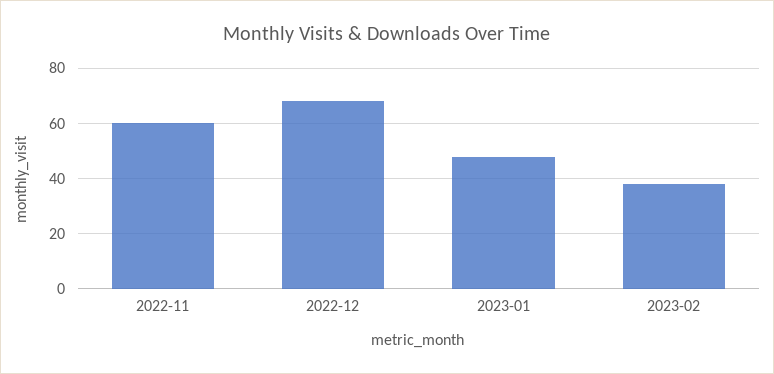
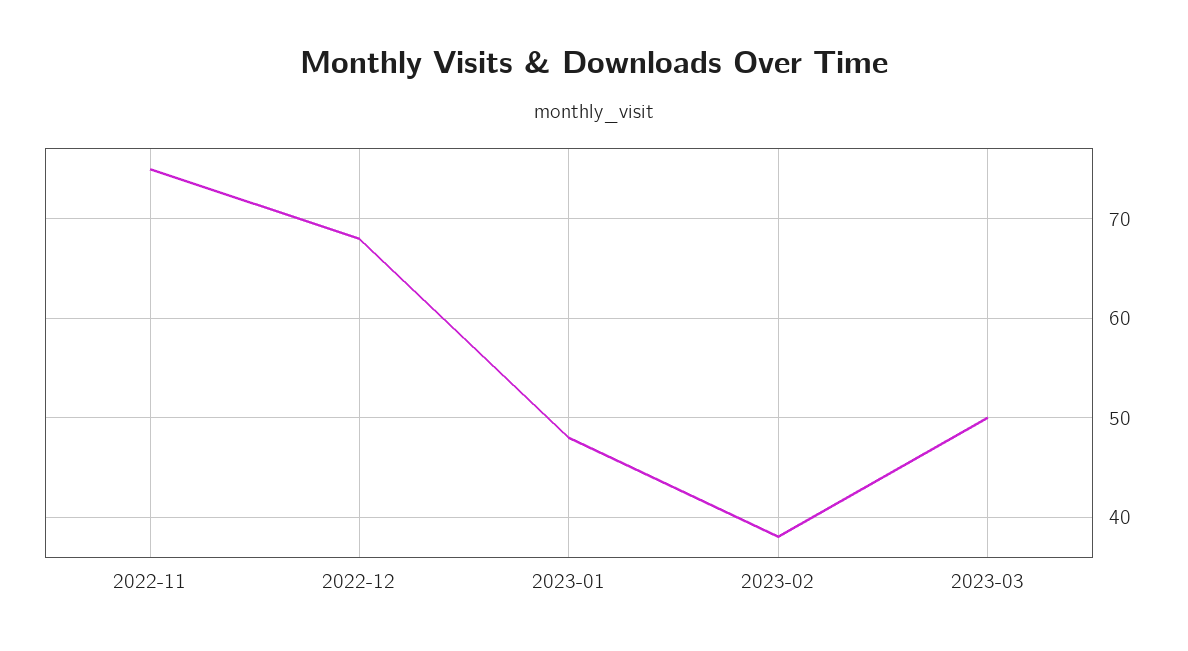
2022-11: 60 -> 75
2023-03: none -> 50

